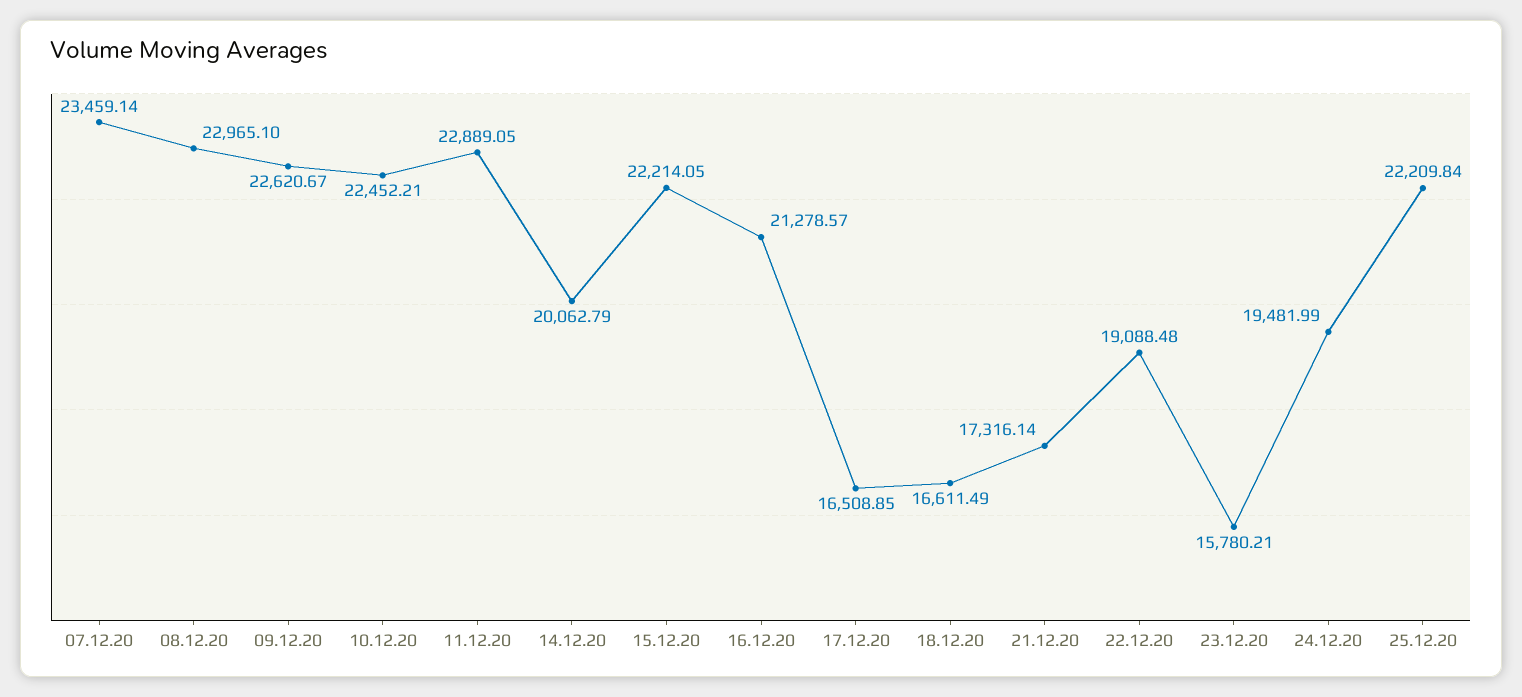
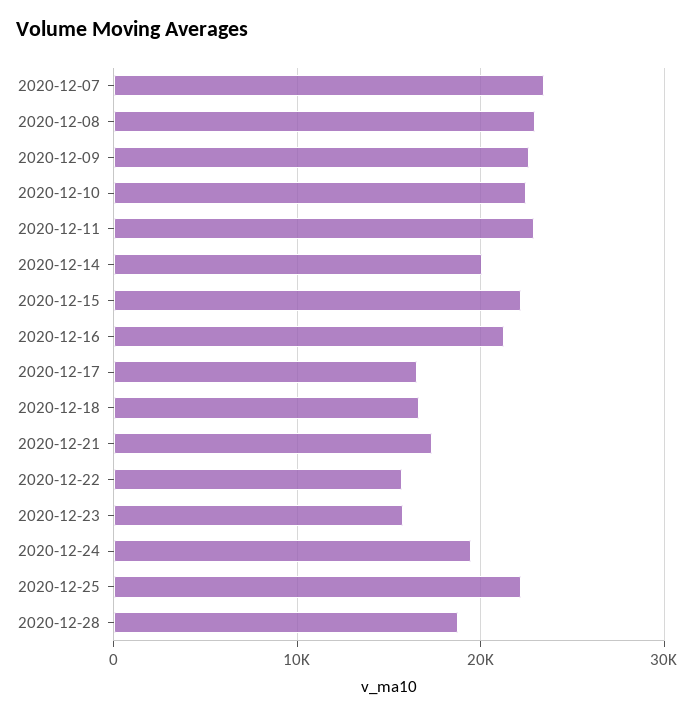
22.12.20: 19088.48 -> 16000
2020-12-28: none -> 19000

